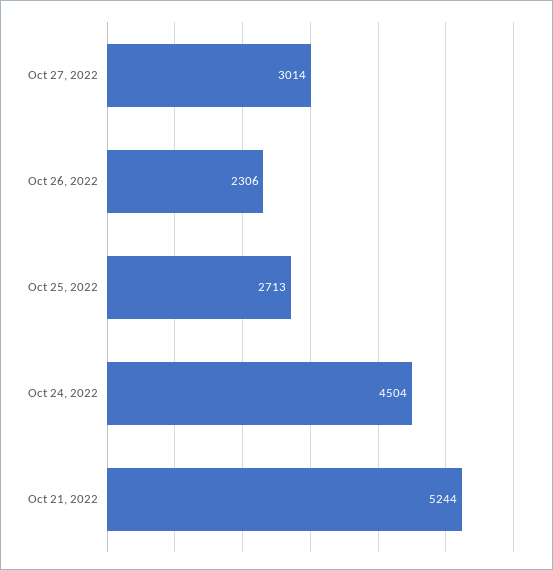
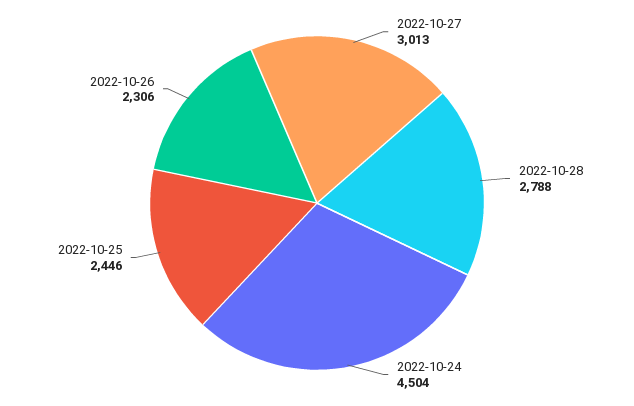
Oct 27, 2022: 3014 -> 3013
Oct 25, 2022: 2713 -> 2446
Oct 21, 2022: 5244 -> none
2022-10-28: none -> 2788

